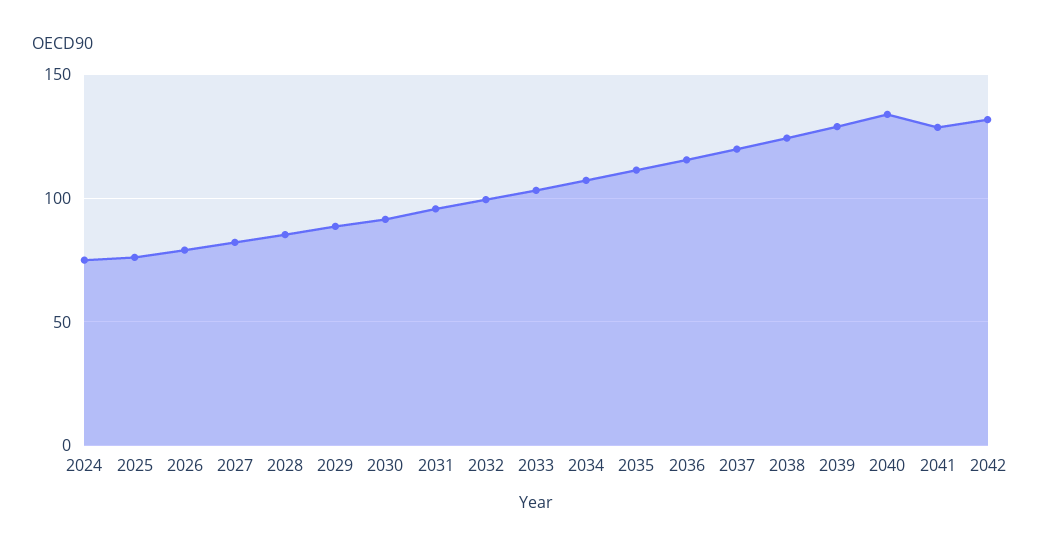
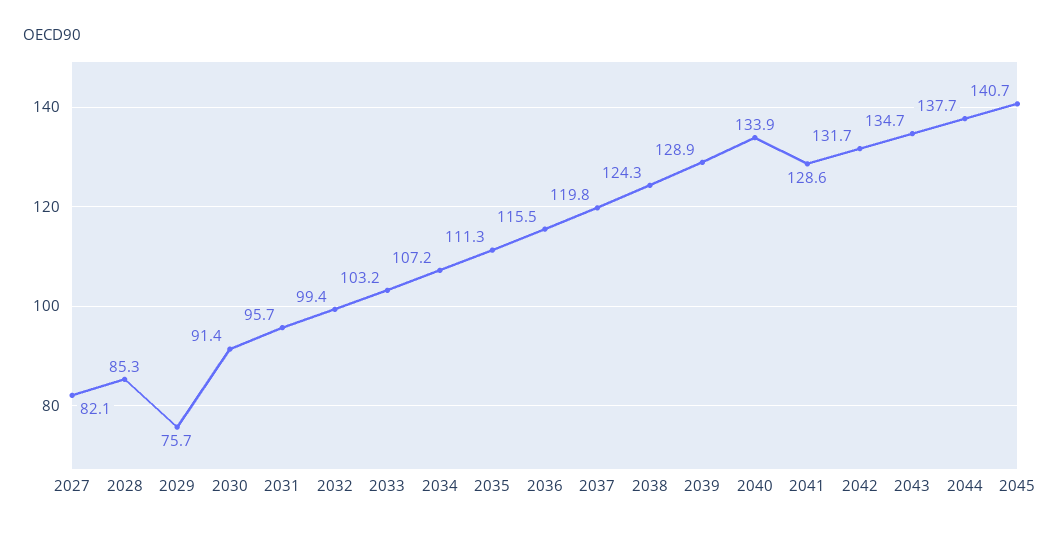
2024: 75 -> none
2025: 75 -> none
2026: 80 -> none
2029: 90 -> 75.7
2043: none -> 134.7
2044: none -> 137.7
2045: none -> 140.7

